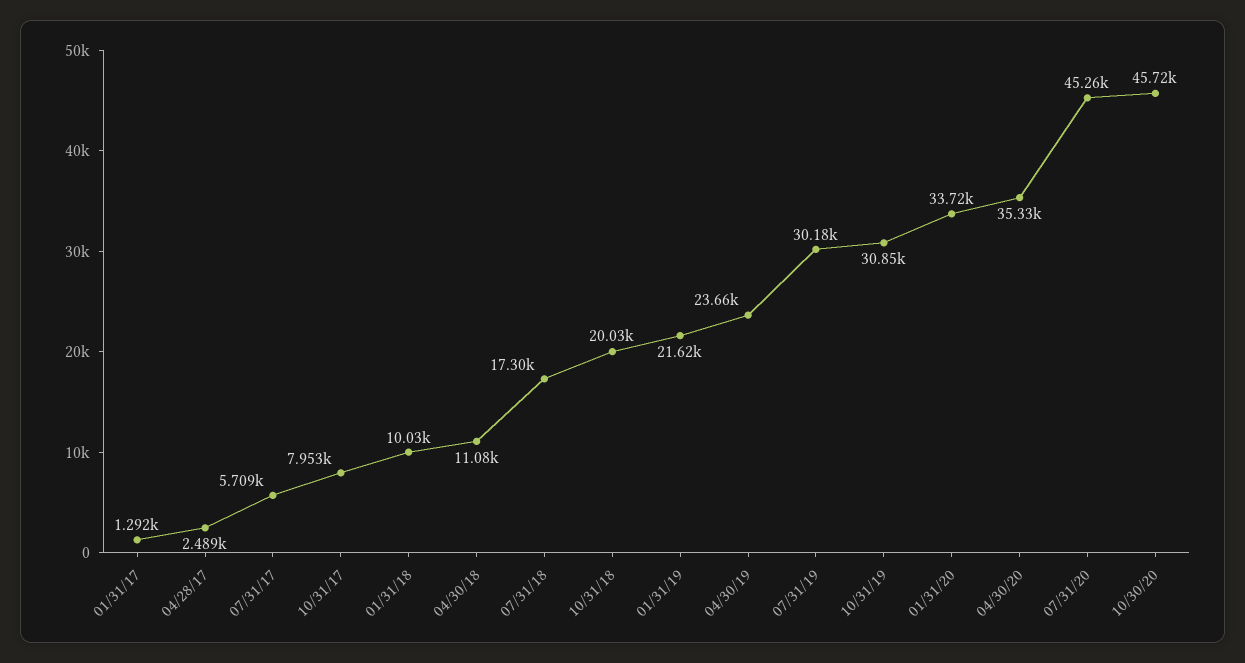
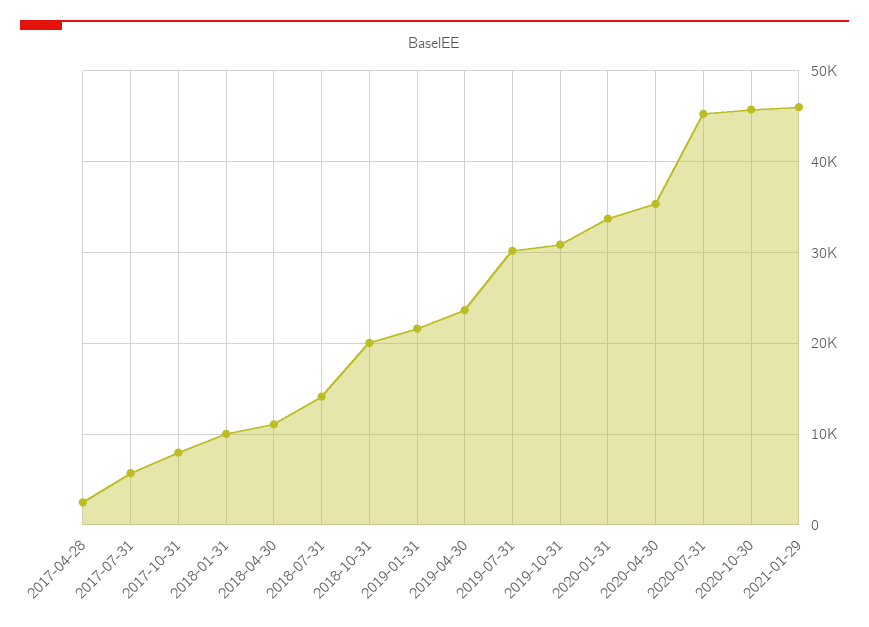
01/31/17: 1292 -> none
07/31/18: 17300 -> 14000
2021-01-29: none -> 46000

